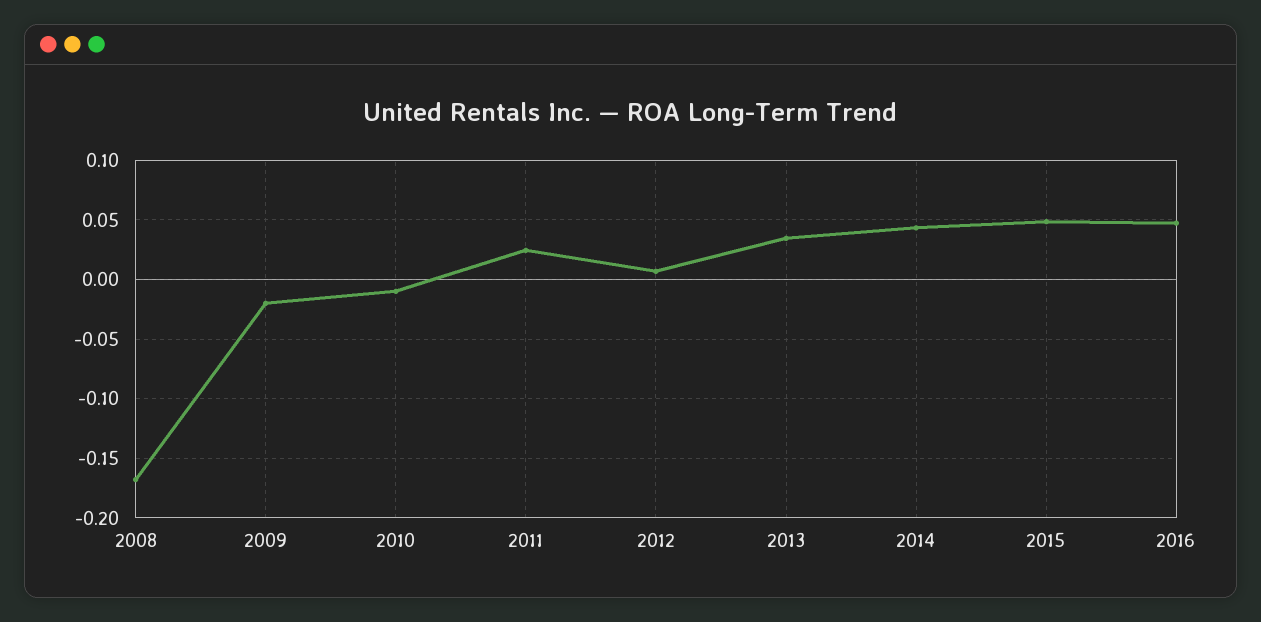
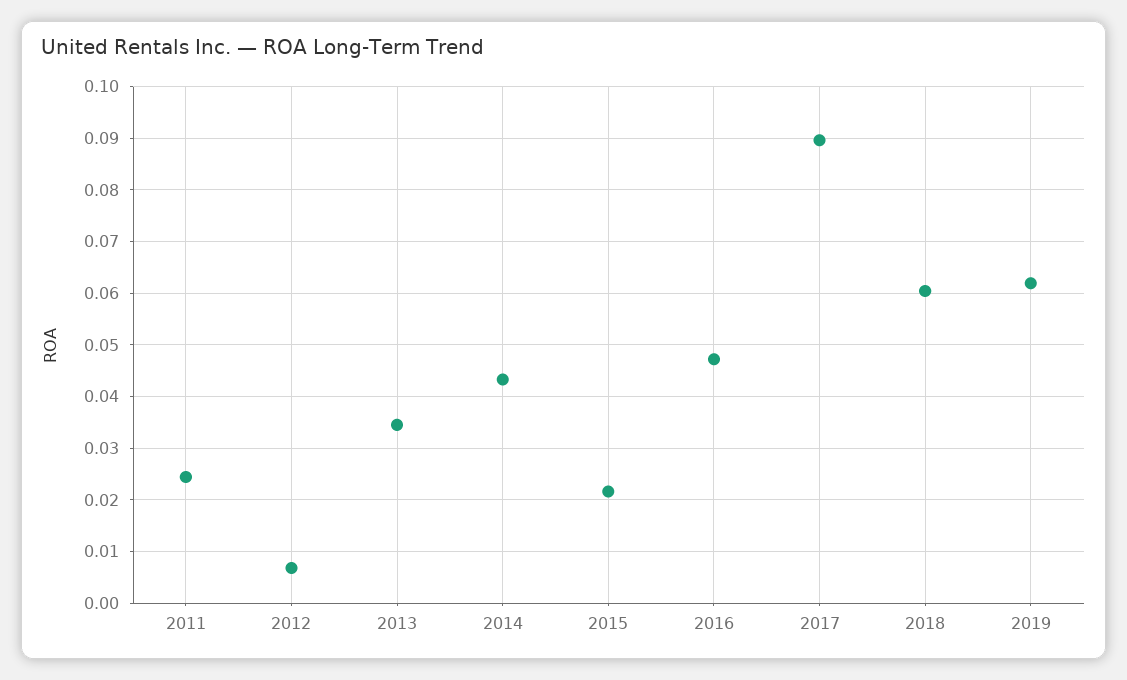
2008: -0.17 -> none
2009: -0.02 -> none
2010: -0.01 -> none
2015: 0.05 -> 0.022
2017: none -> 0.09
2018: none -> 0.06
2019: none -> 0.062

